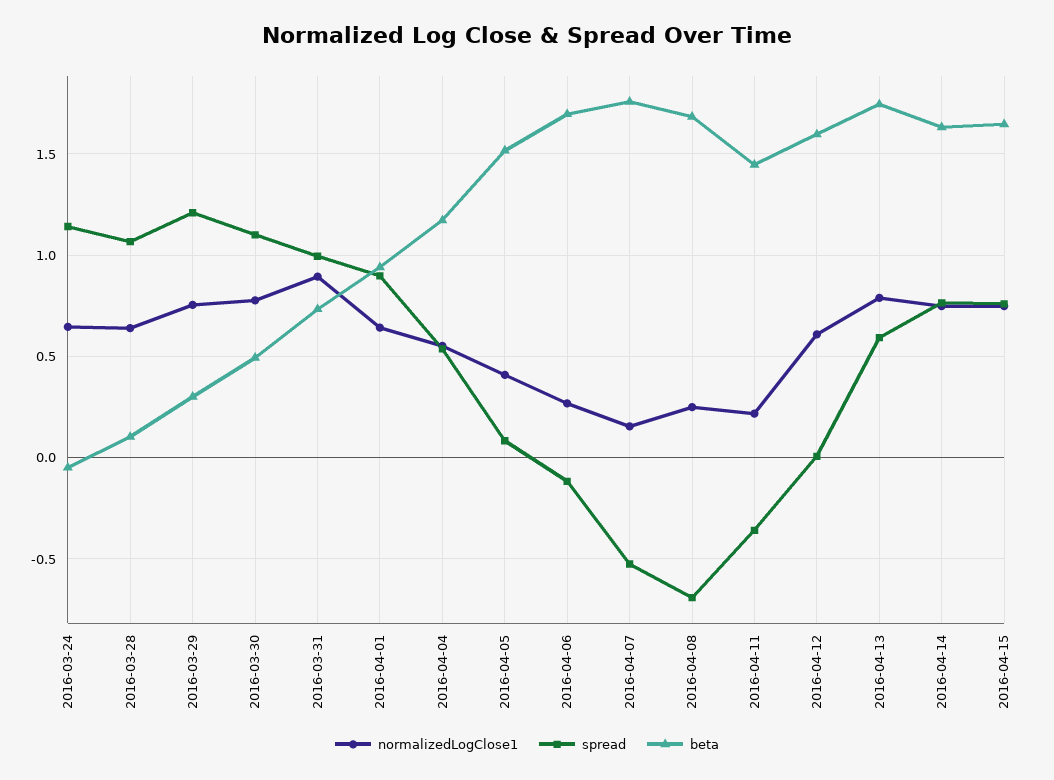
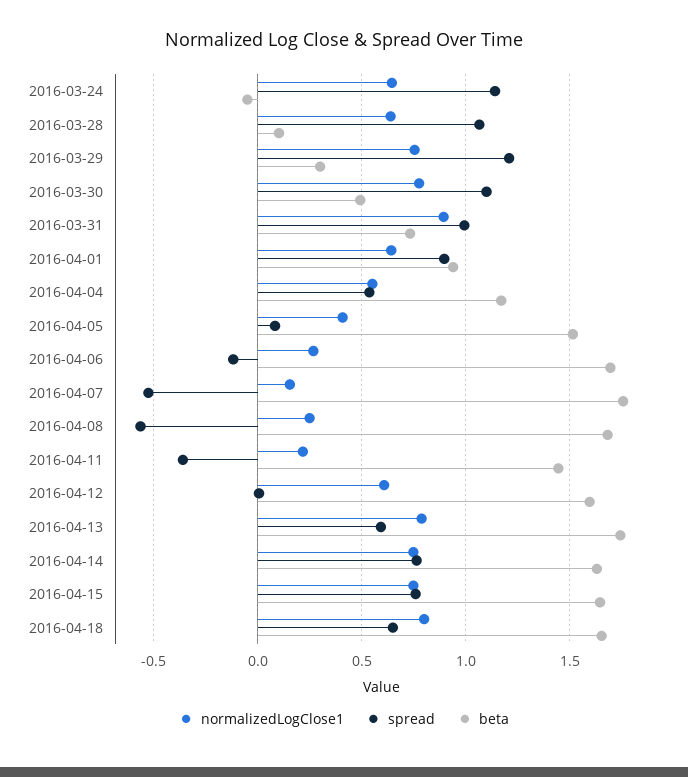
spread, 2016-04-08: -0.7 -> -0.55
normalizedLogClose1, 2016-04-18: none -> 0.8
spread, 2016-04-18: none -> 0.65
beta, 2016-04-18: none -> 1.65

